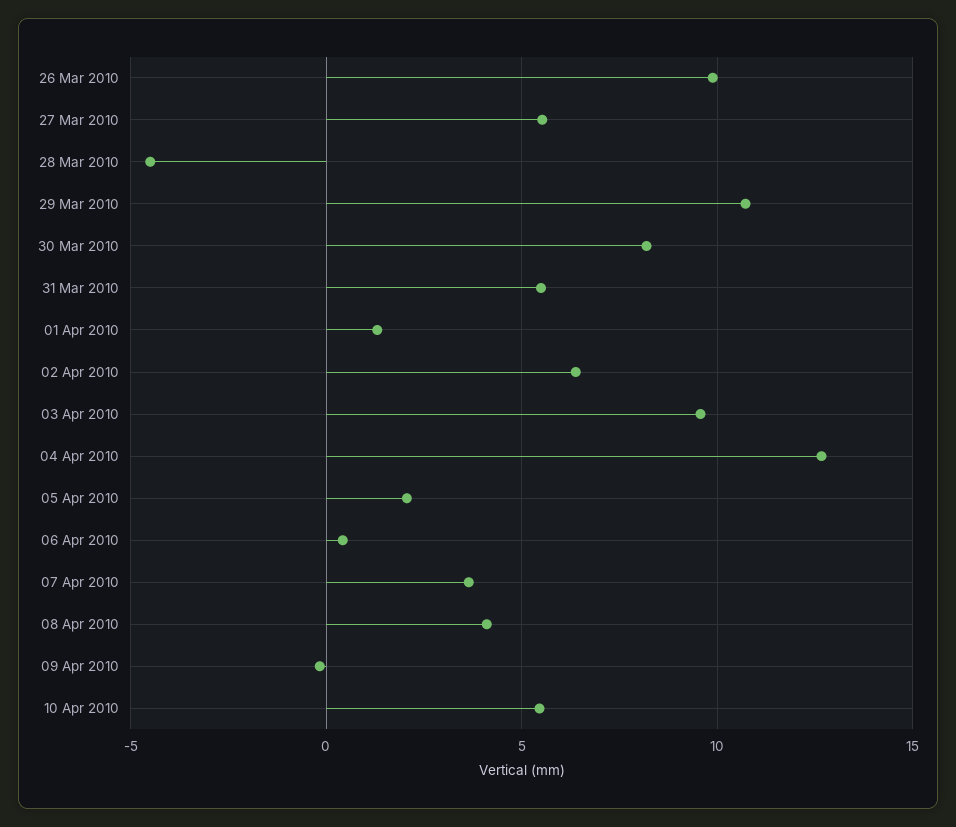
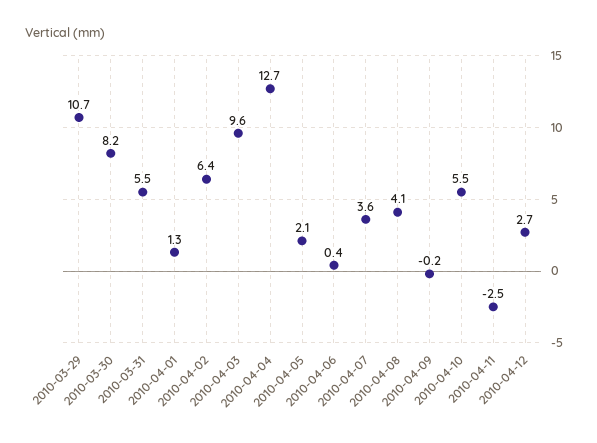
26 Mar 2010: 10 -> none
27 Mar 2010: 5.5 -> none
28 Mar 2010: -4.5 -> none
2010-04-11: none -> -2.5
2010-04-12: none -> 2.7

